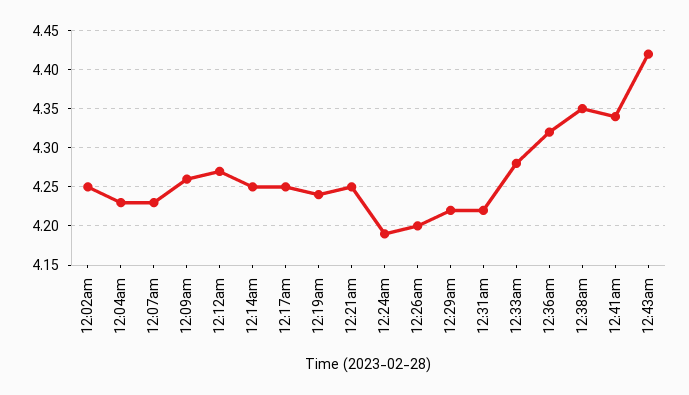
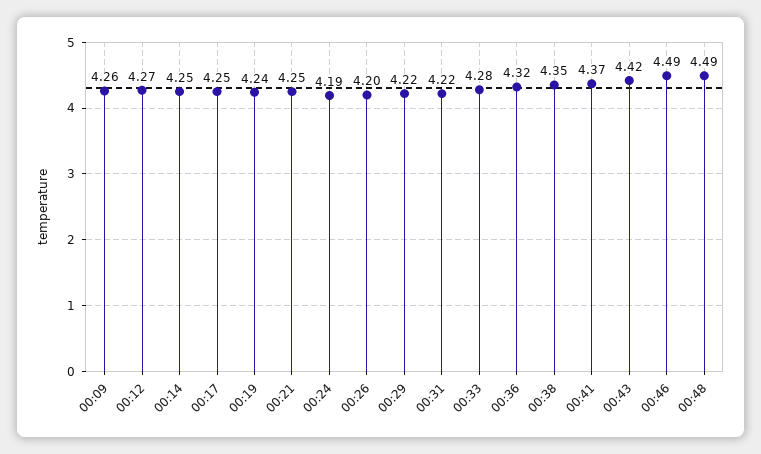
12:02am: 4.25 -> none
12:04am: 4.23 -> none
12:07am: 4.23 -> none
12:41am: 4.34 -> 4.37
00:46: none -> 4.49
00:48: none -> 4.49

